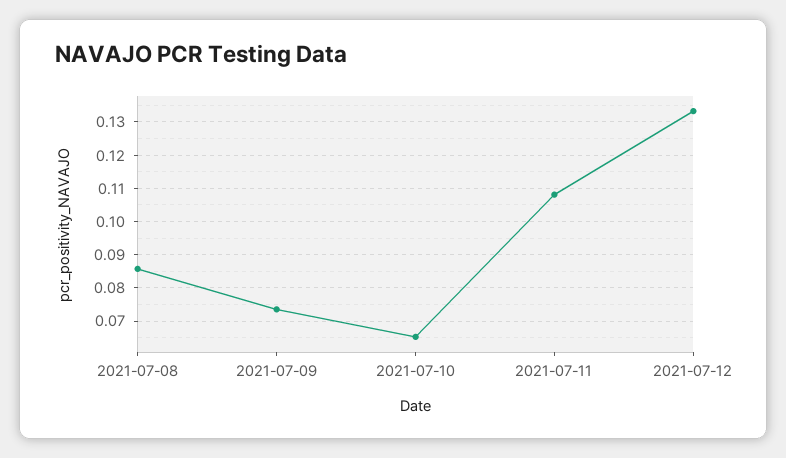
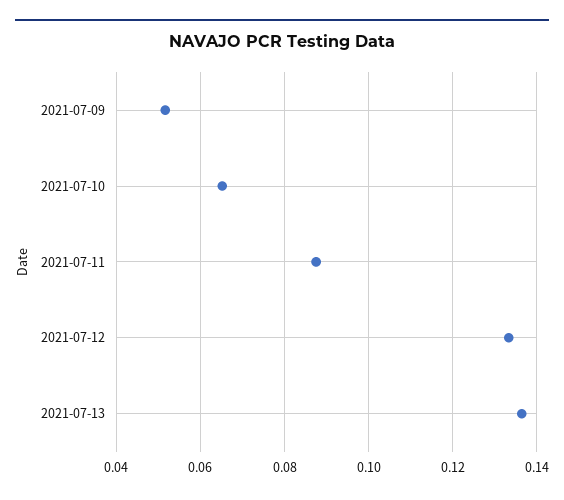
2021-07-08: 0.086 -> none
2021-07-09: 0.074 -> 0.052
2021-07-11: 0.108 -> 0.088
2021-07-13: none -> 0.136

